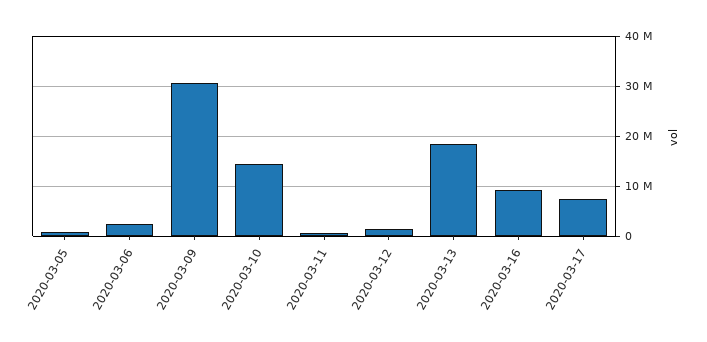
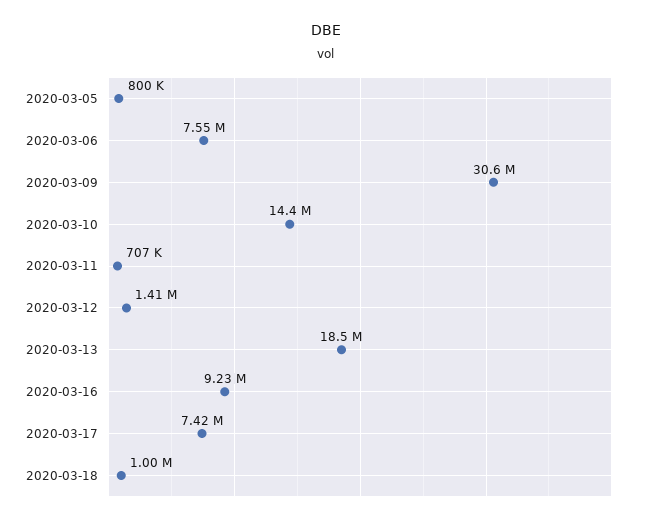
2020-03-06: 2000000 -> 7550000
2020-03-18: none -> 1000000

